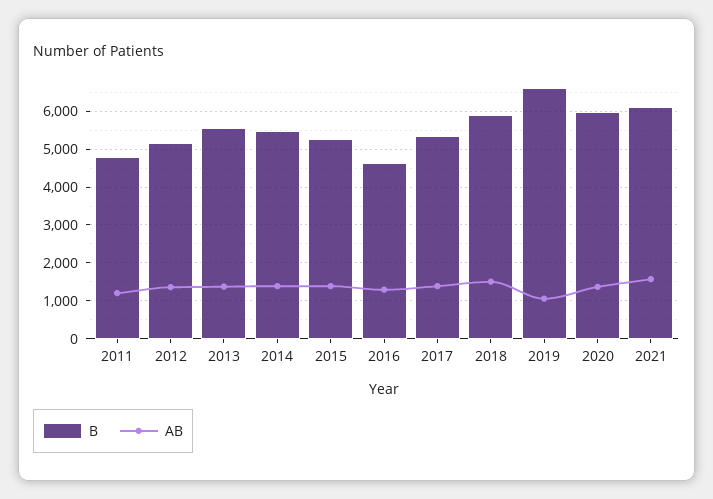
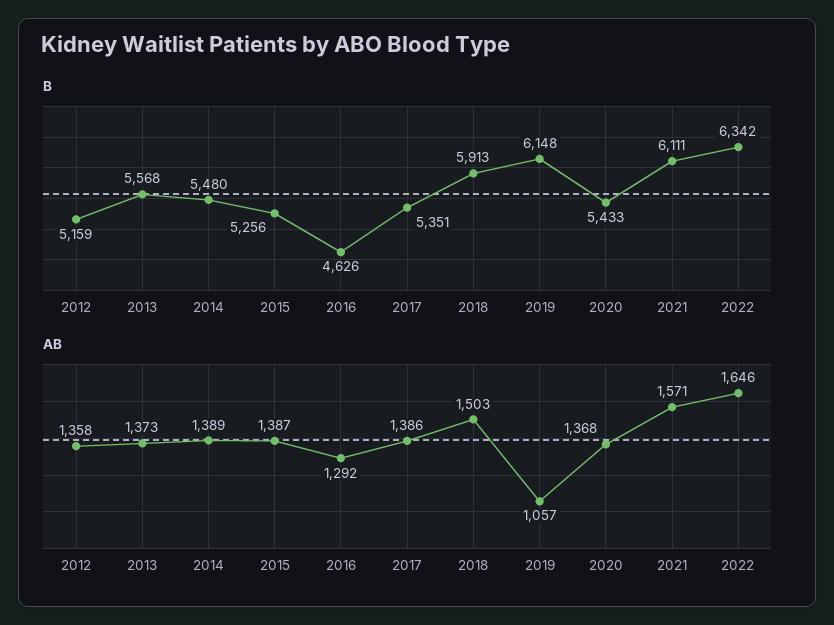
B, 2011: 4800 -> none
AB, 2011: 1200 -> none
B, 2019: 6600 -> 6148
B, 2020: 6000 -> 5433
B, 2022: none -> 6342
AB, 2022: none -> 1646

